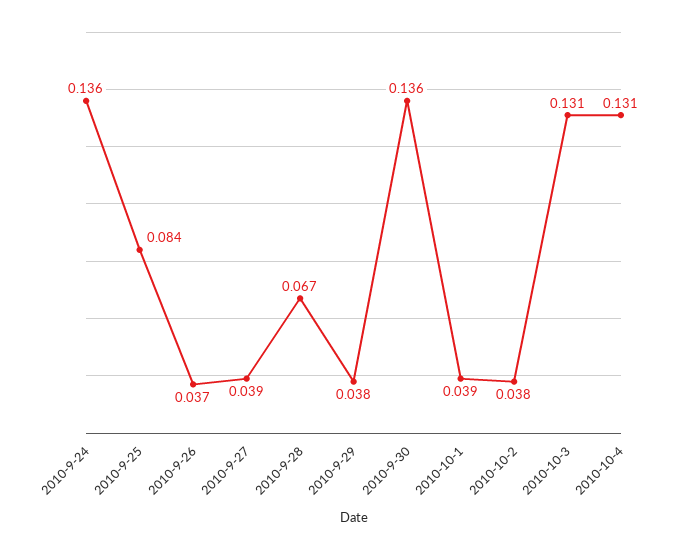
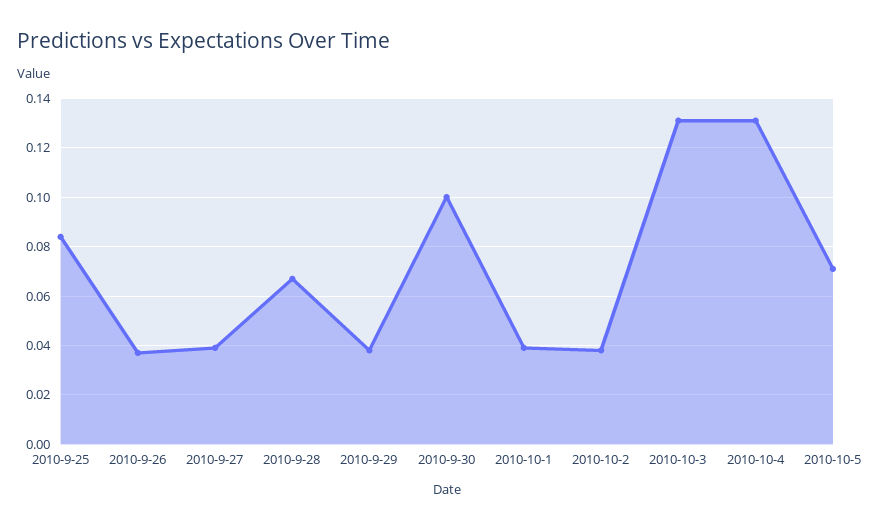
2010-9-24: 0.136 -> none
2010-9-30: 0.136 -> 0.1
2010-10-5: none -> 0.07

